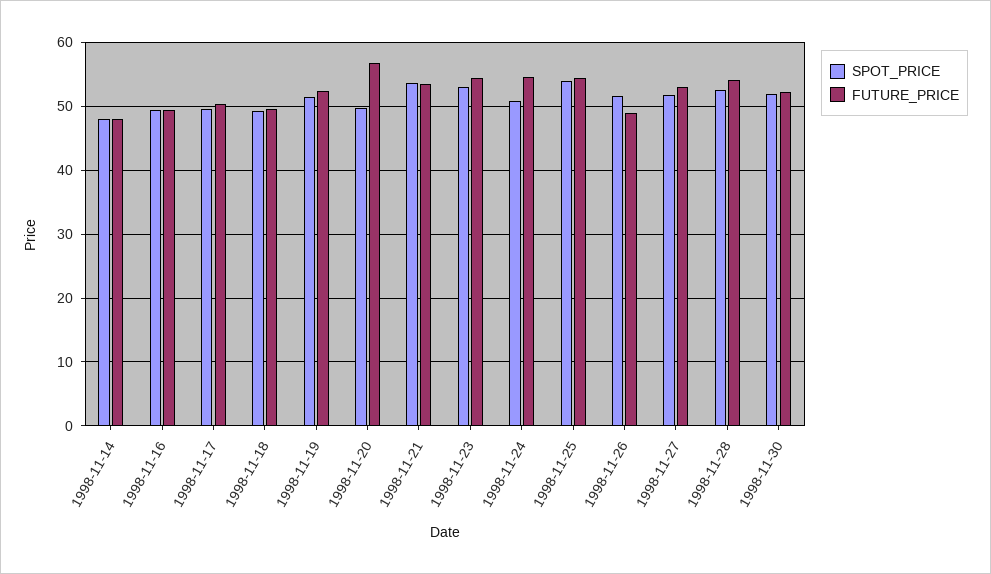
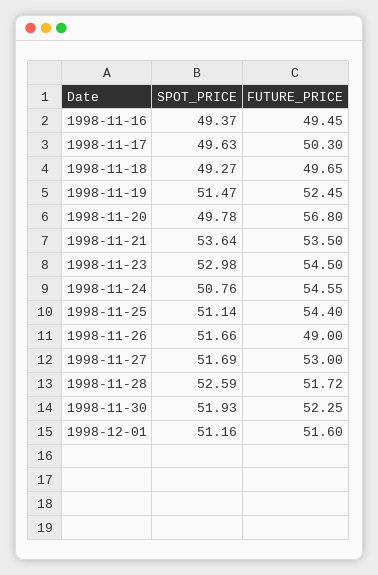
SPOT_PRICE, 1998-11-14: 48 -> none
FUTURE_PRICE, 1998-11-14: 48 -> none
SPOT_PRICE, 1998-11-25: 54 -> 51.14
FUTURE_PRICE, 1998-11-28: 54 -> 51.72
SPOT_PRICE, 1998-12-01: none -> 51.16
FUTURE_PRICE, 1998-12-01: none -> 51.6

